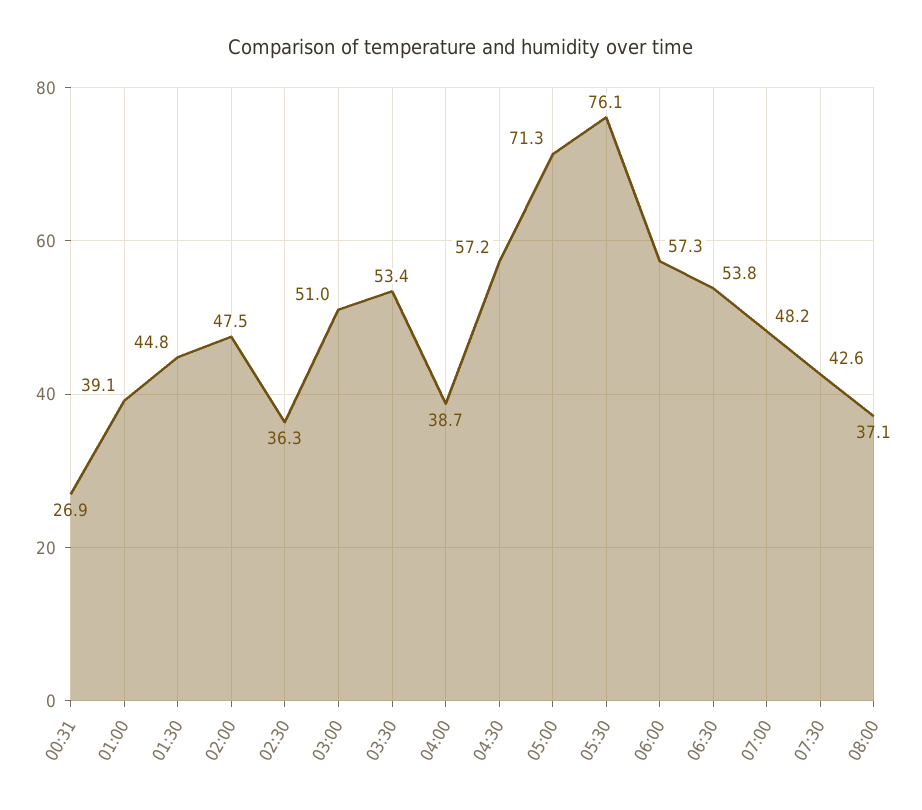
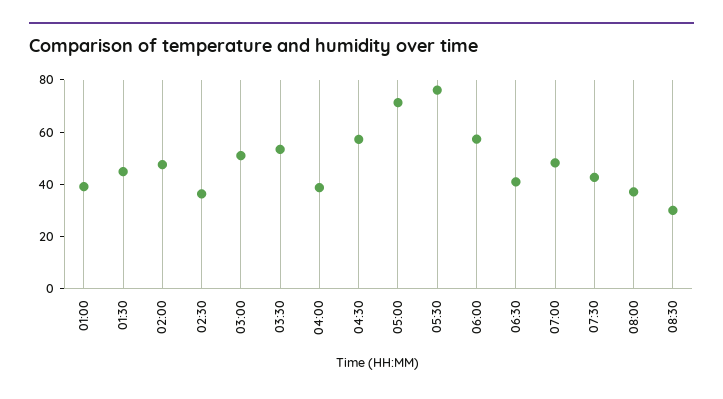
00:31: 26.9 -> none
06:30: 53.8 -> 40
08:30: none -> 30

